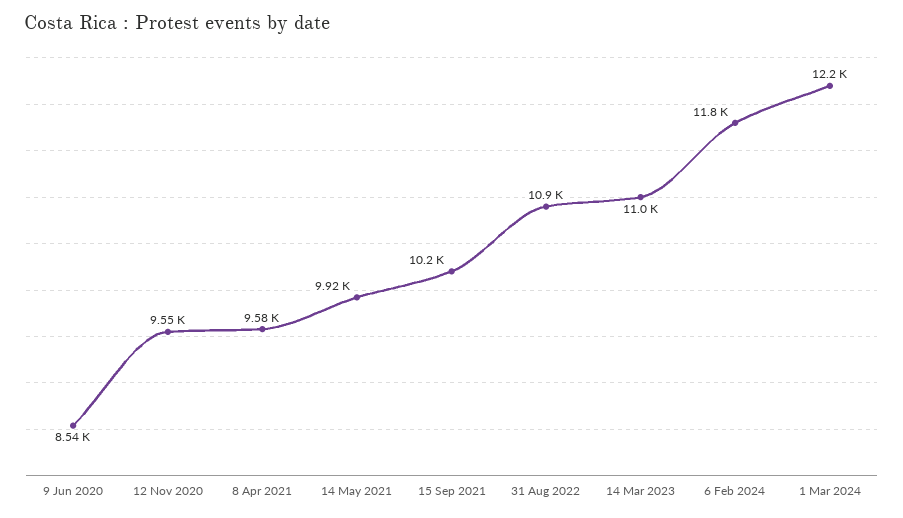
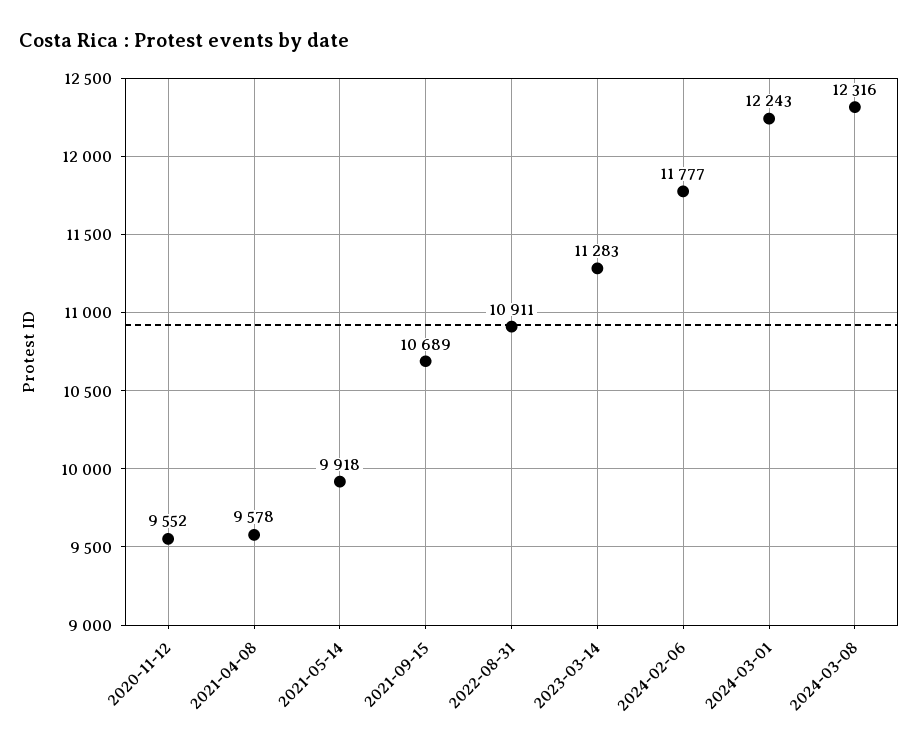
9 Jun 2020: 8540 -> none
15 Sep 2021: 10200 -> 10689
14 Mar 2023: 11000 -> 11283
2024-03-08: none -> 12316

